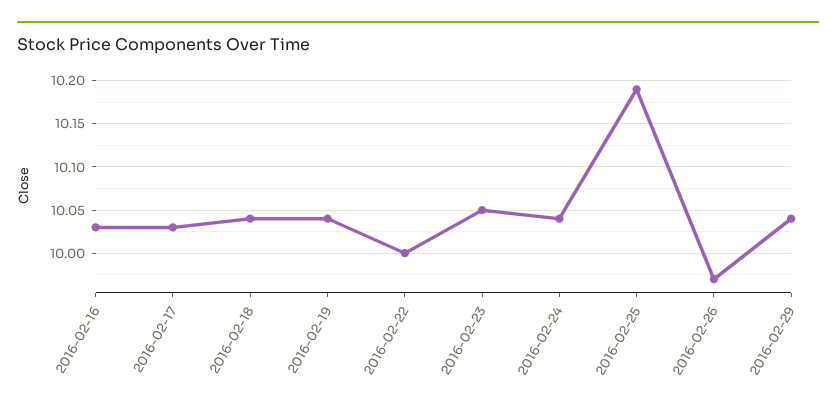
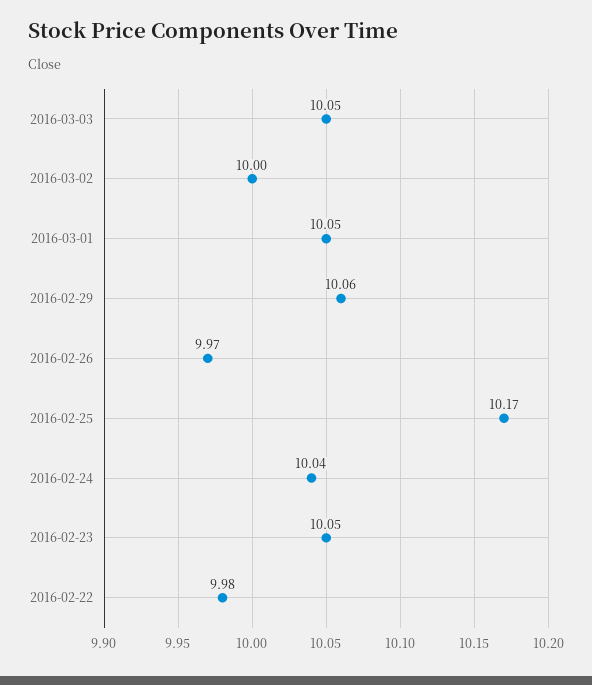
2016-02-16: 10.03 -> none
2016-02-17: 10.03 -> none
2016-02-18: 10.04 -> none
2016-02-19: 10.04 -> none
2016-02-22: 10 -> 9.98
2016-02-25: 10.19 -> 10.17
2016-02-29: 10.04 -> 10.06
2016-03-03: none -> 10.05
2016-03-02: none -> 10
2016-03-01: none -> 10.05

